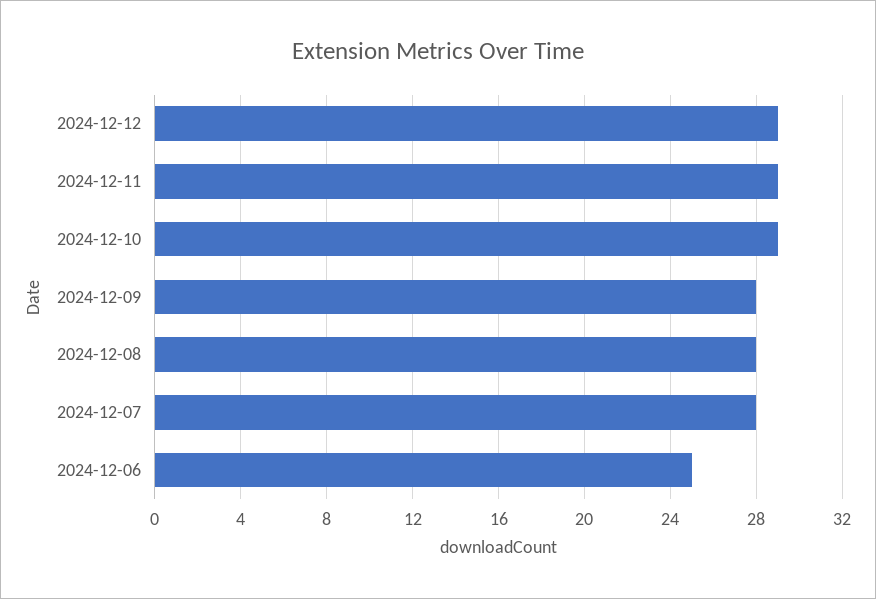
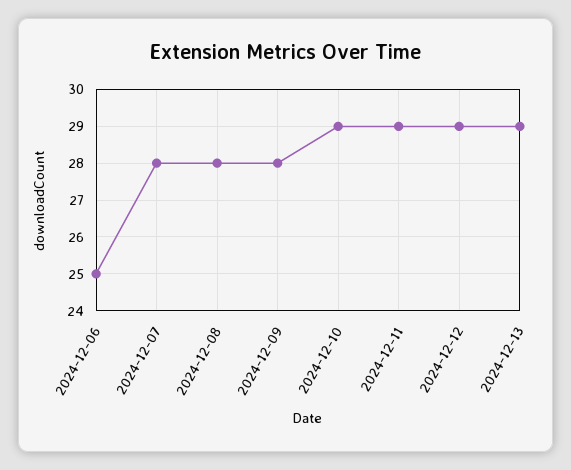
2024-12-13: none -> 29

